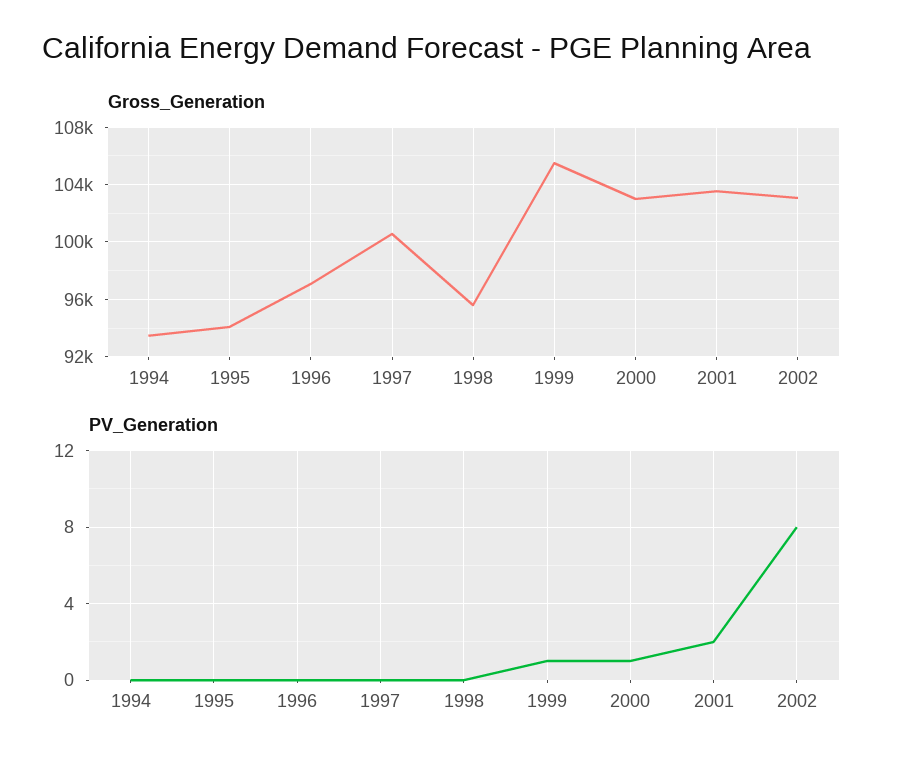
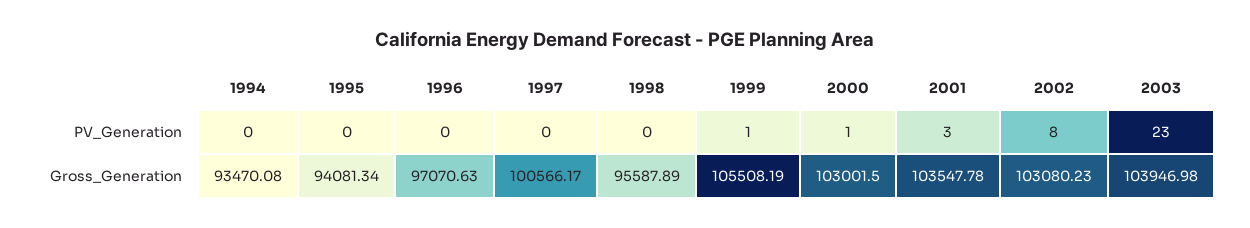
PV_Generation, 2001: 2 -> 3
PV_Generation, 2003: none -> 23
Gross_Generation, 2003: none -> 103946.98

